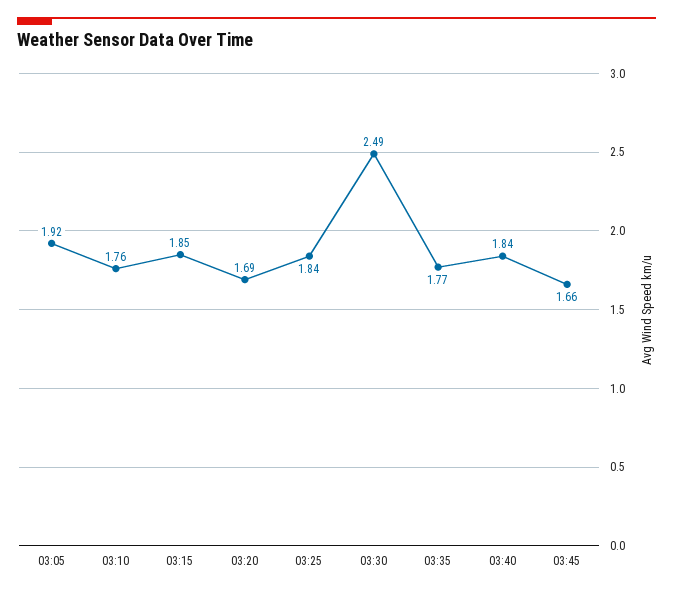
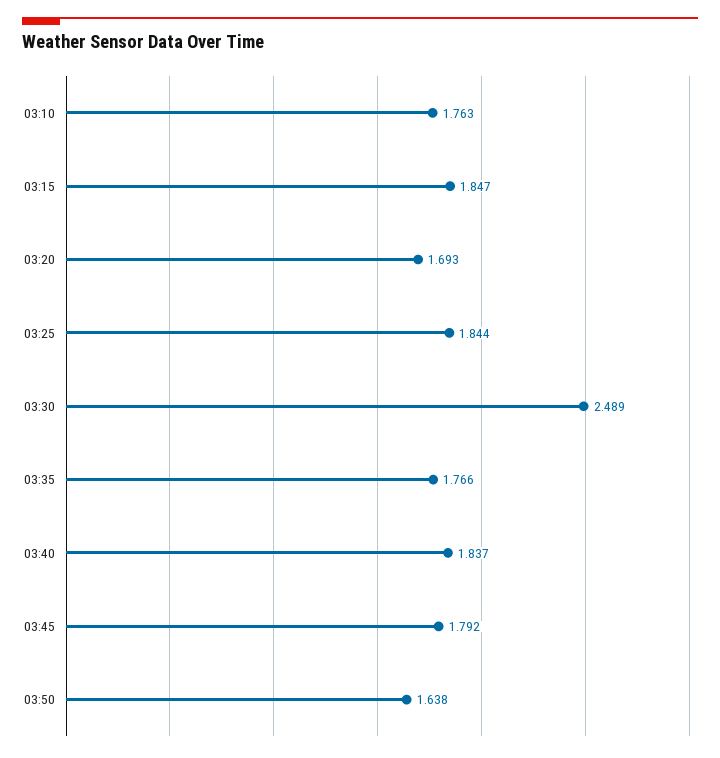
03:05: 1.92 -> none
03:45: 1.66 -> 1.792
03:50: none -> 1.638

